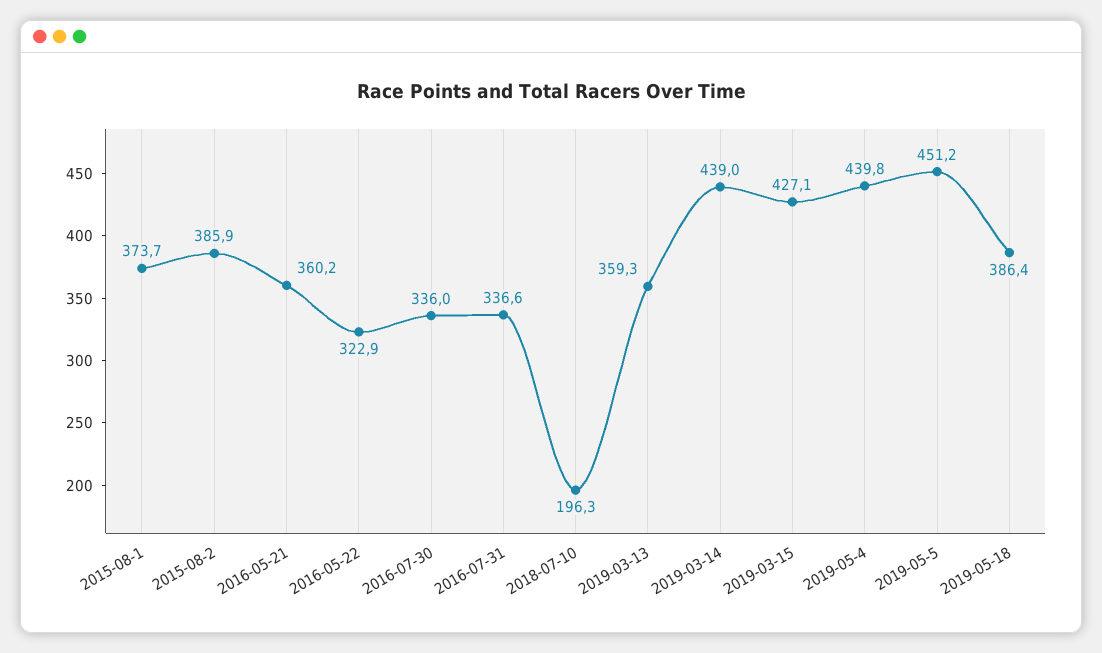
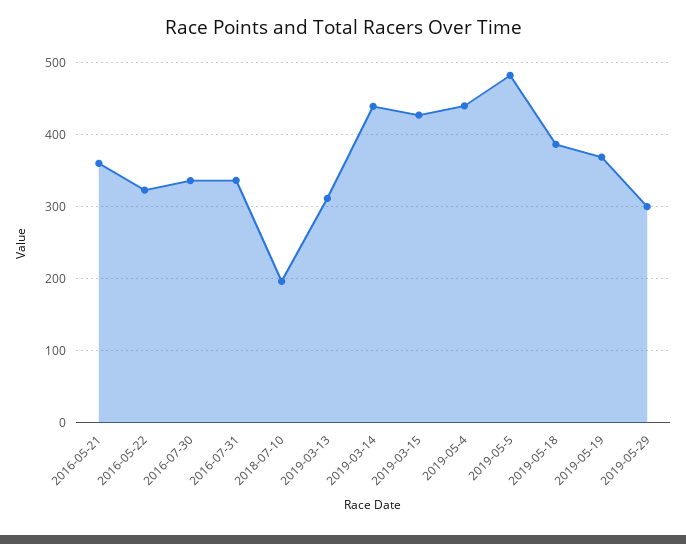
2015-08-1: 373.7 -> none
2015-08-2: 385.9 -> none
2019-03-13: 359.3 -> 310
2019-05-5: 451.2 -> 480
2019-05-19: none -> 370
2019-05-29: none -> 300

